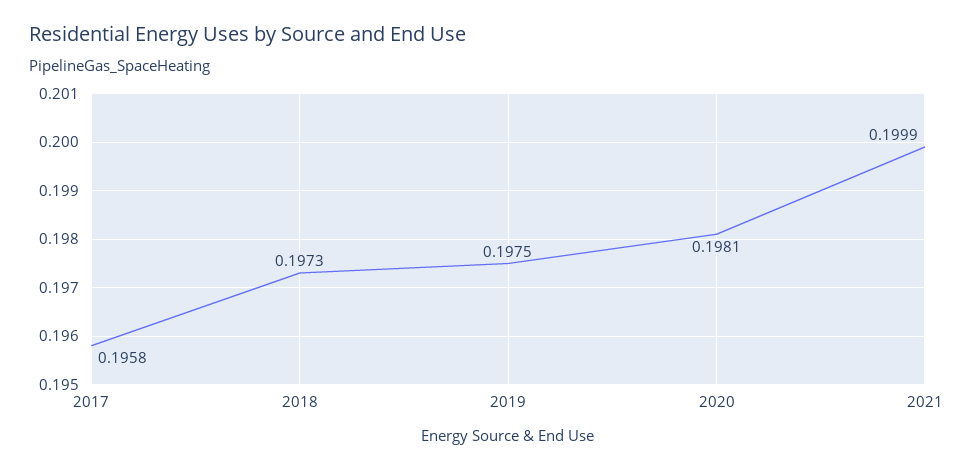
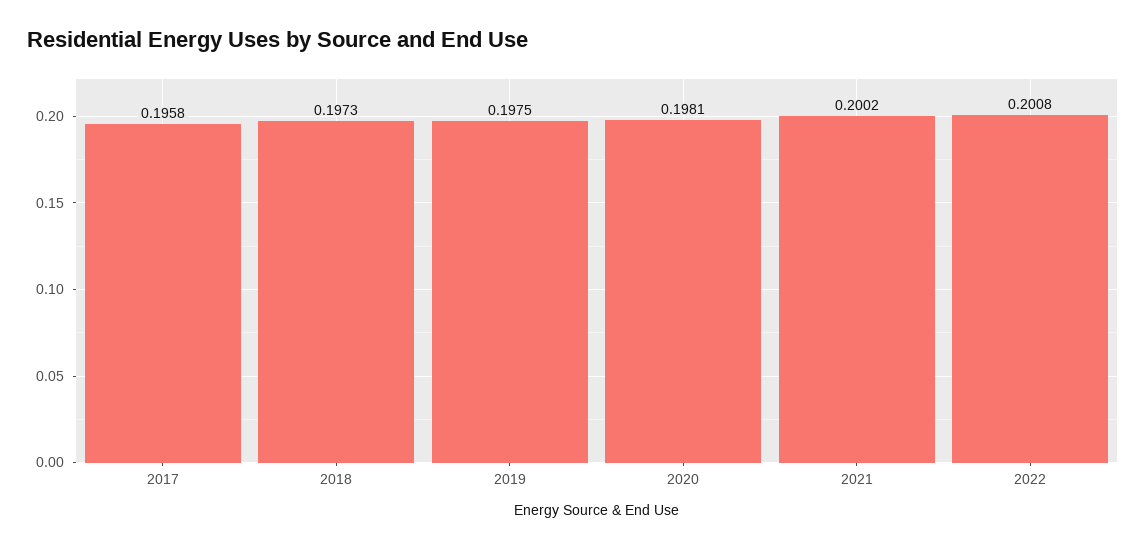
2021: 0.1999 -> 0.2002
2022: none -> 0.2008

